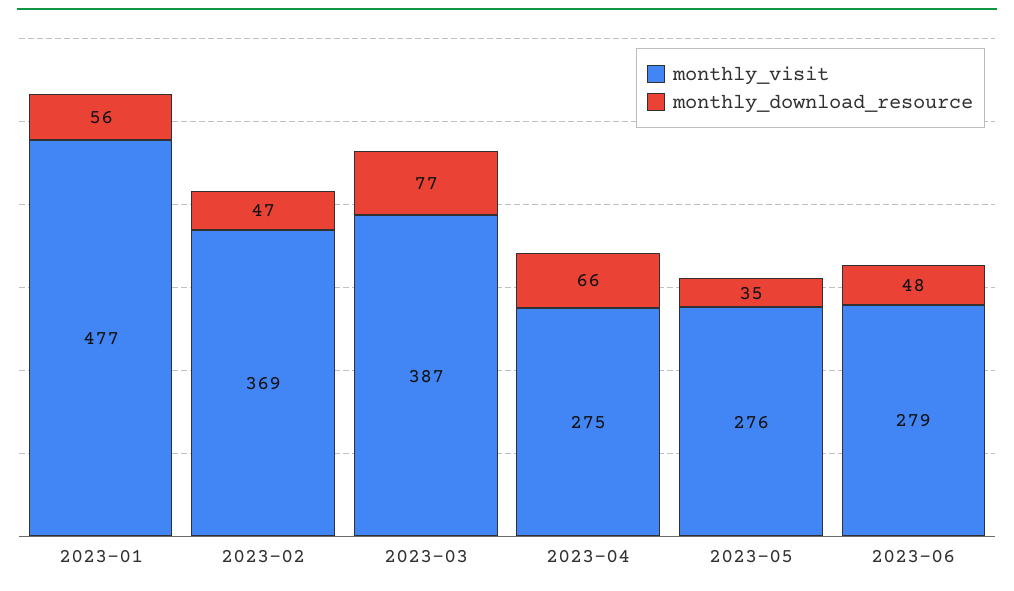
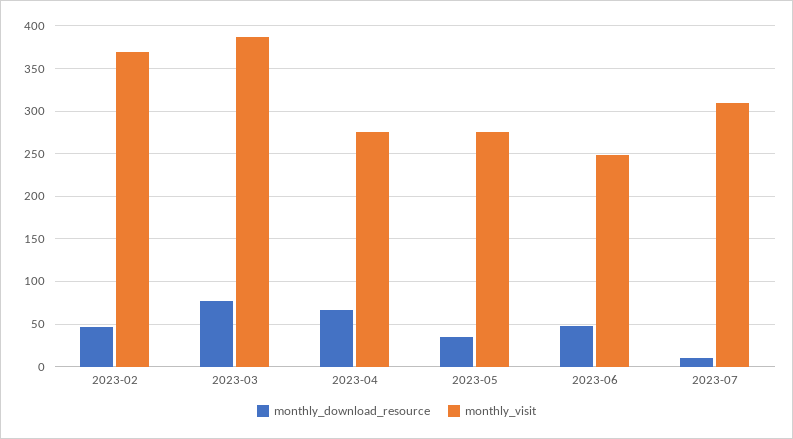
monthly_visit, 2023-01: 477 -> none
monthly_download_resource, 2023-01: 56 -> none
monthly_visit, 2023-06: 279 -> 250
monthly_download_resource, 2023-07: none -> 10
monthly_visit, 2023-07: none -> 310

